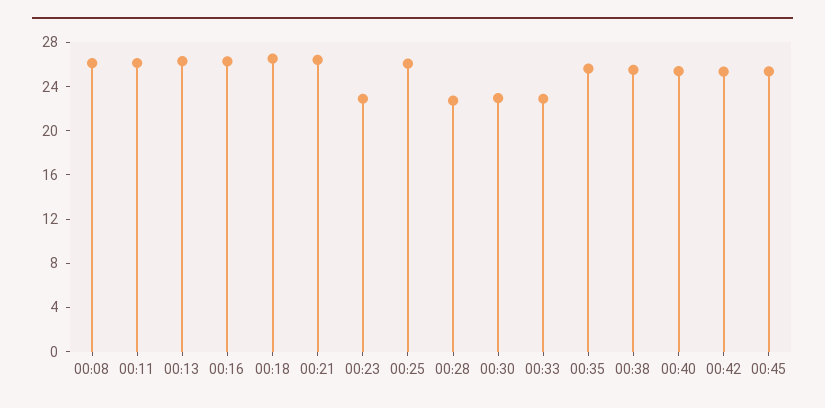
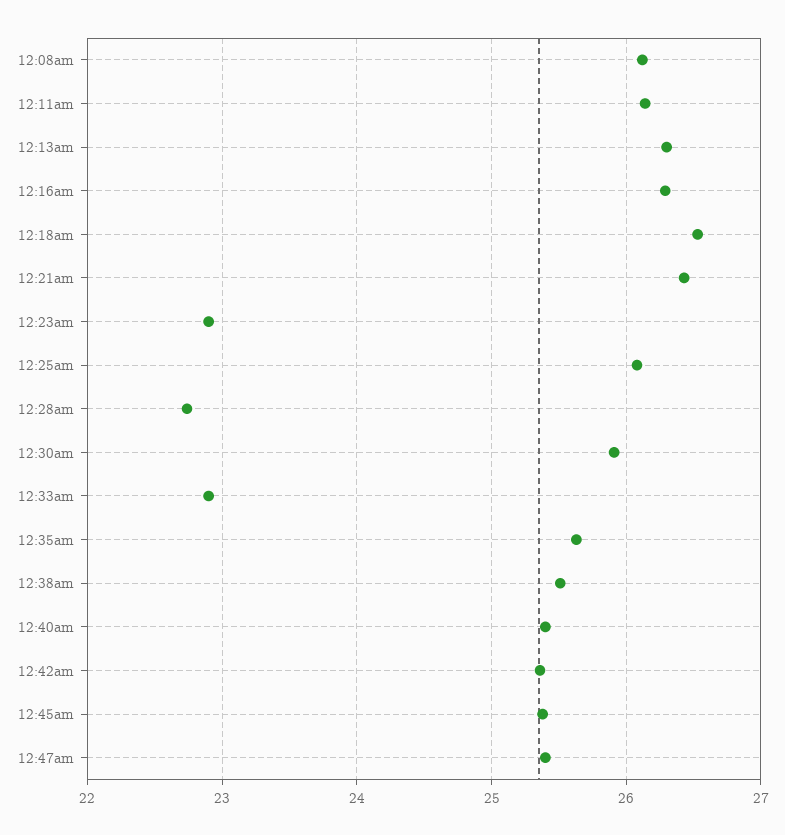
00:30: 23 -> 25.9
12:47am: none -> 25.4

